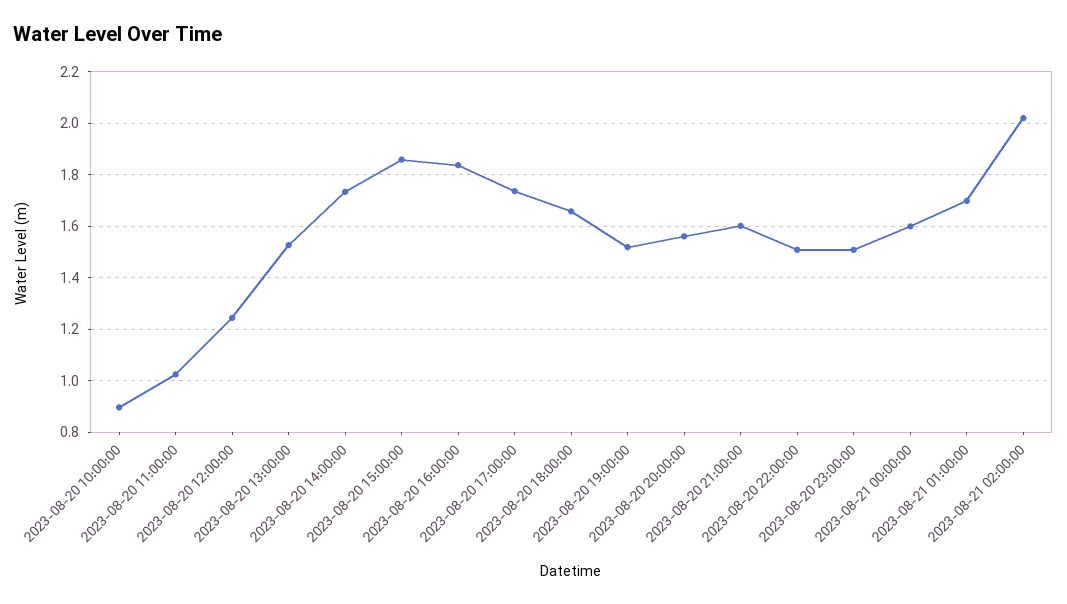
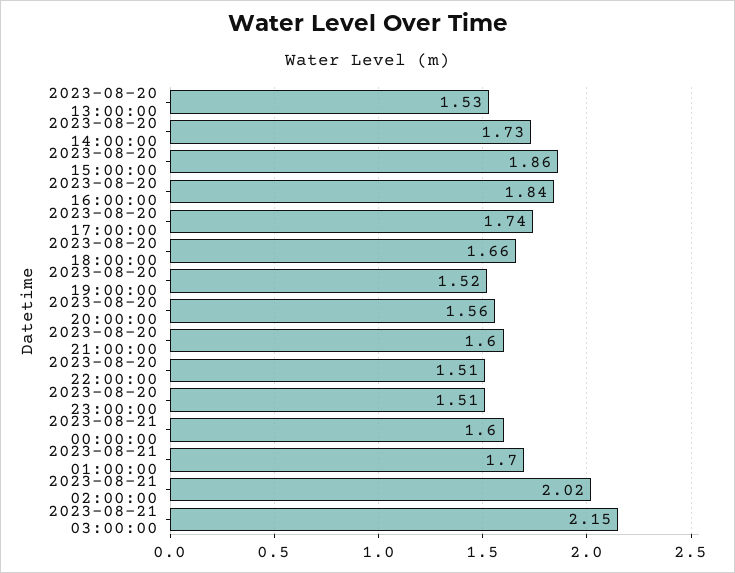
2023-08-20 10:00:00: 0.9 -> none
2023-08-20 11:00:00: 1.025 -> none
2023-08-20 12:00:00: 1.25 -> none
2023-08-21 03:00:00: none -> 2.15

